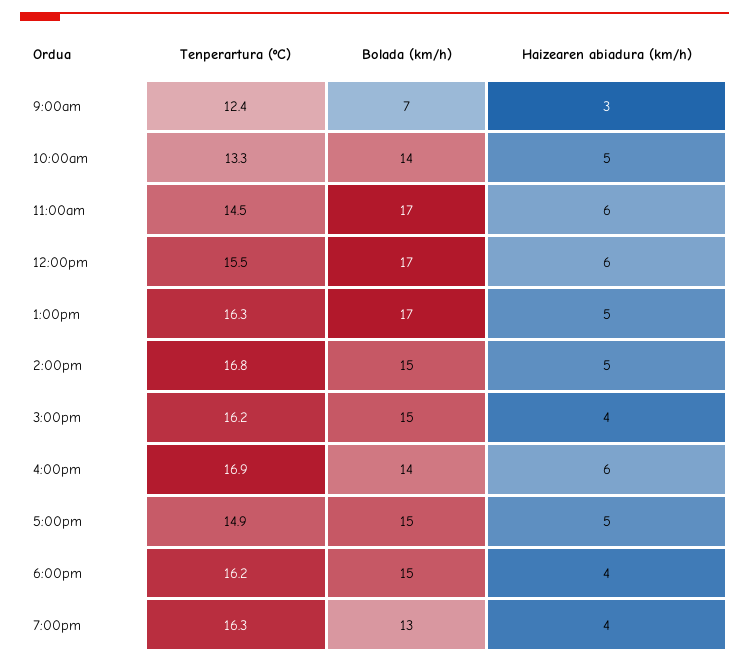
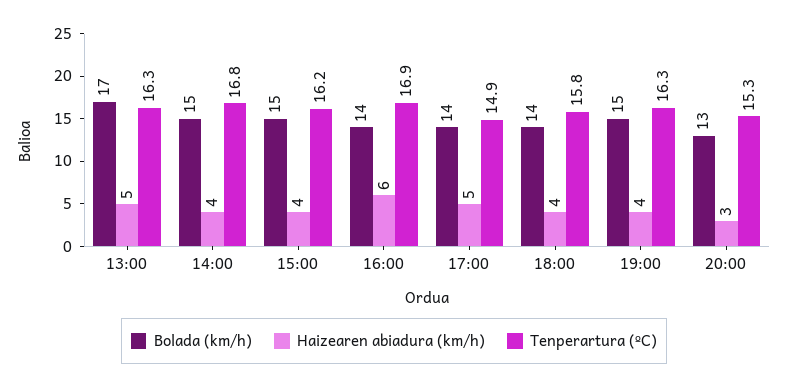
Tenperartura (ºC), 9:00am: 12.4 -> none
Bolada (km/h), 9:00am: 7 -> none
Haizearen abiadura (km/h), 9:00am: 3 -> none
Tenperartura (ºC), 10:00am: 13.3 -> none
Bolada (km/h), 10:00am: 14 -> none
Haizearen abiadura (km/h), 10:00am: 5 -> none
Tenperartura (ºC), 11:00am: 14.5 -> none
Bolada (km/h), 11:00am: 17 -> none
Haizearen abiadura (km/h), 11:00am: 6 -> none
Tenperartura (ºC), 12:00pm: 15.5 -> none
Bolada (km/h), 12:00pm: 17 -> none
Haizearen abiadura (km/h), 12:00pm: 6 -> none
Haizearen abiadura (km/h), 2:00pm: 5 -> 4
Bolada (km/h), 5:00pm: 15 -> 14
Tenperartura (ºC), 6:00pm: 16.2 -> 15.8
Bolada (km/h), 6:00pm: 15 -> 14
Bolada (km/h), 7:00pm: 13 -> 15
Bolada (km/h), 20:00: none -> 13
Haizearen abiadura (km/h), 20:00: none -> 3
Tenperartura (ºC), 20:00: none -> 15.3

